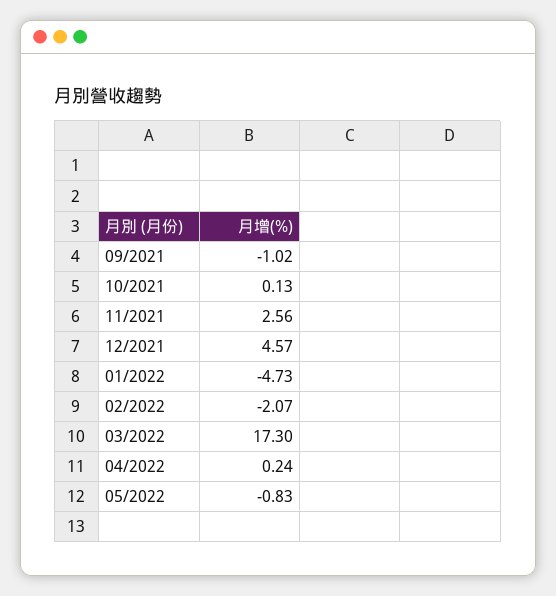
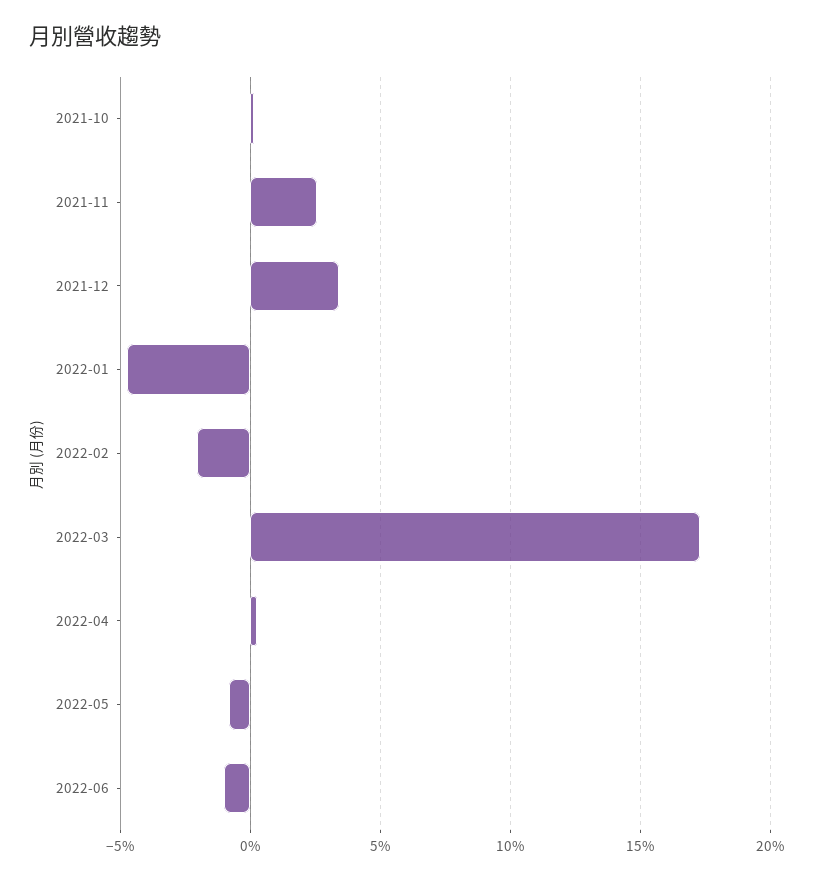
09/2021: -1.02 -> none
12/2021: 4.57 -> 3.5
2022-06: none -> -1

